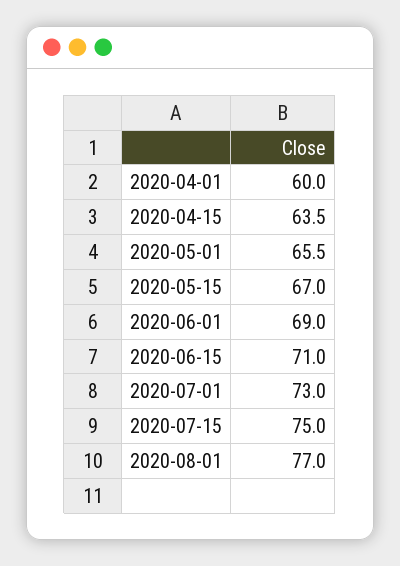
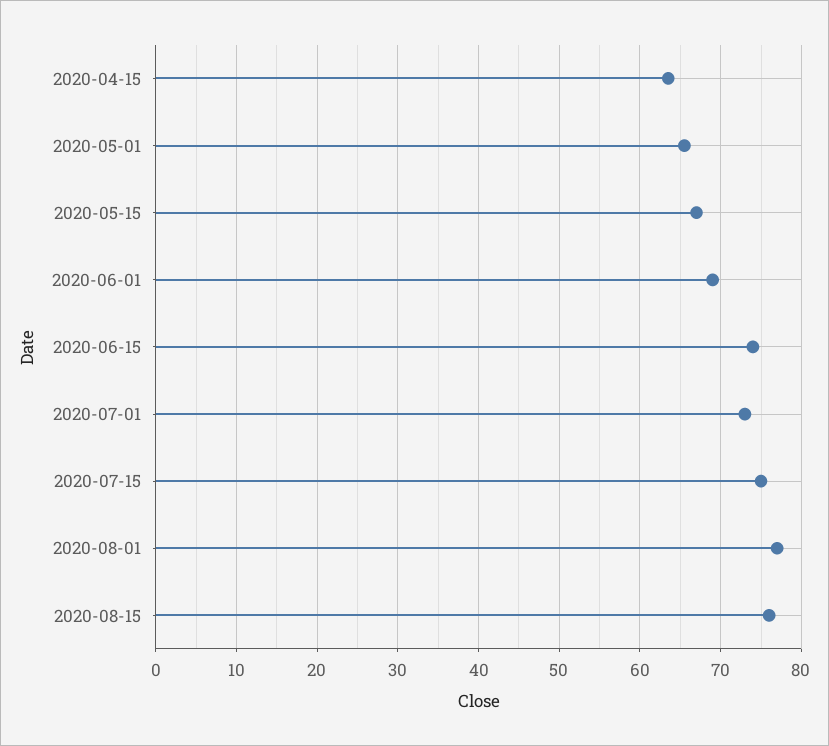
2020-04-01: 60 -> none
2020-06-15: 71 -> 74
2020-08-15: none -> 76

